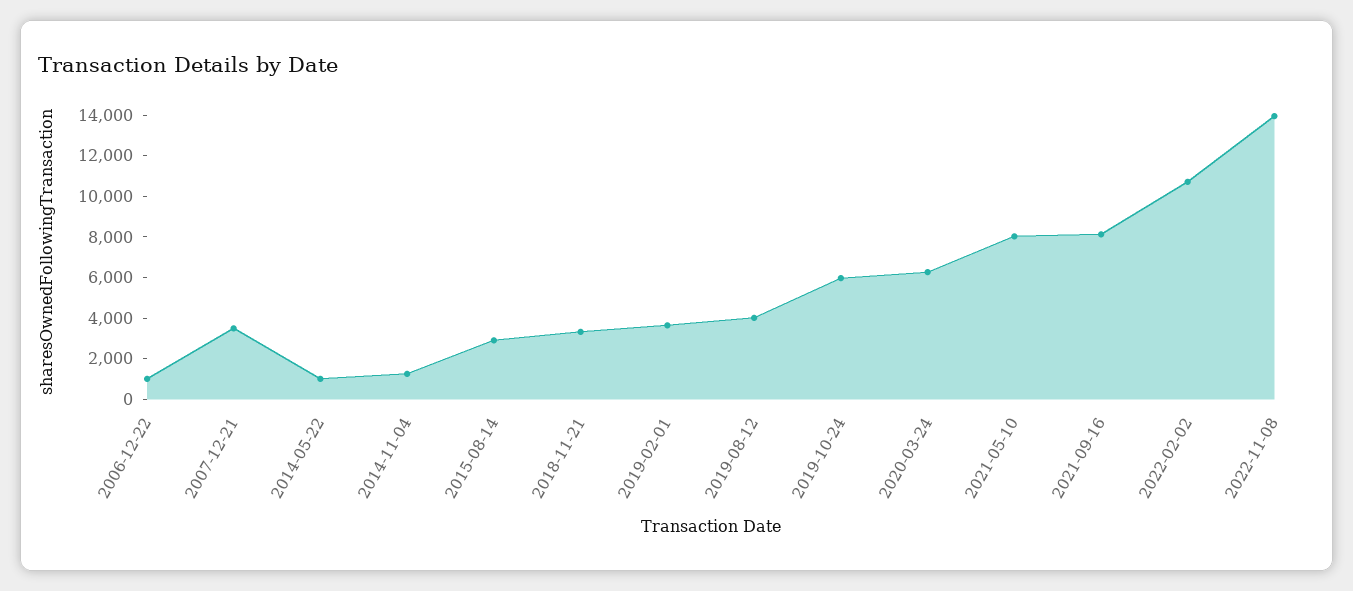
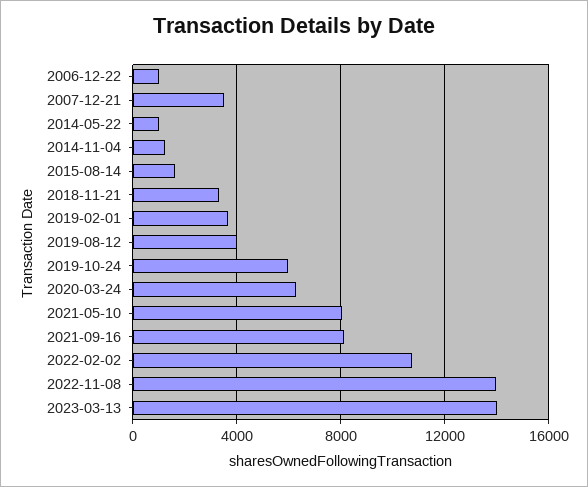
2015-08-14: 3000 -> 1500
2023-03-13: none -> 14000

